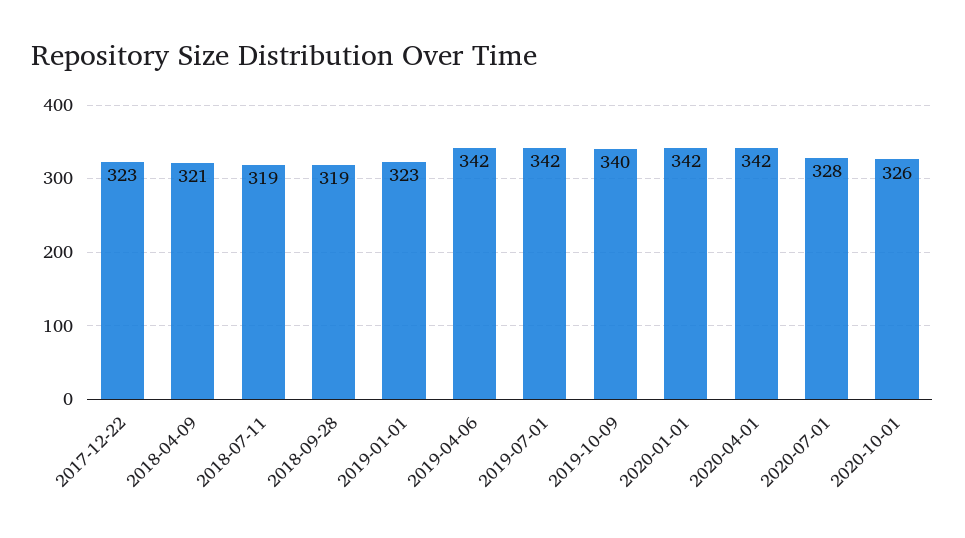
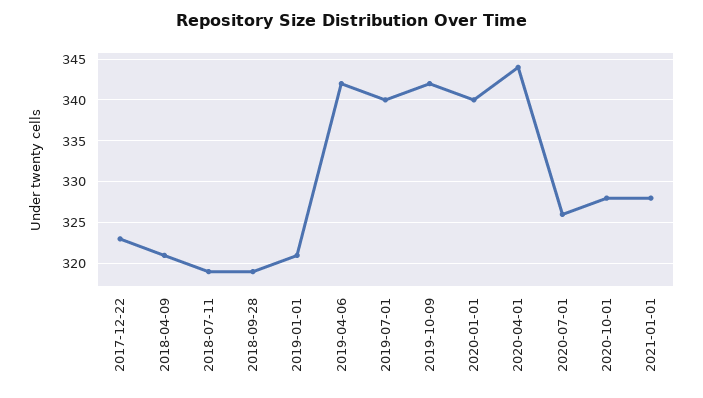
2019-01-01: 323 -> 321
2019-07-01: 342 -> 340
2019-10-09: 340 -> 342
2020-01-01: 342 -> 340
2020-04-01: 342 -> 344
2020-07-01: 328 -> 326
2020-10-01: 326 -> 328
2021-01-01: none -> 328

